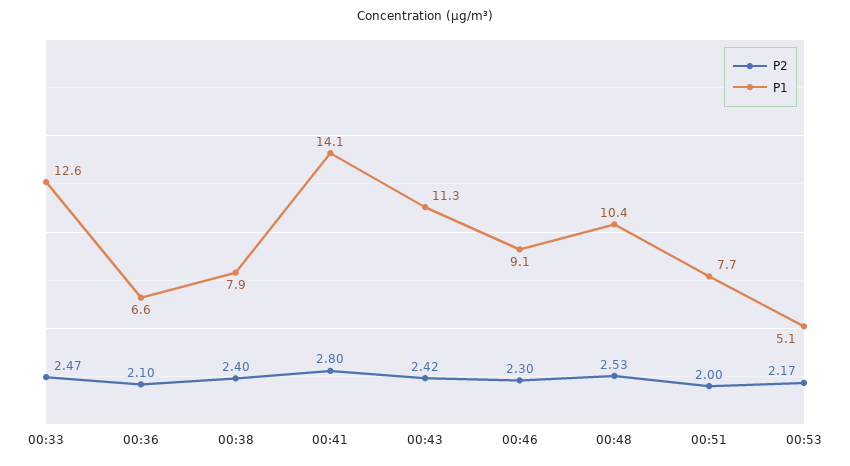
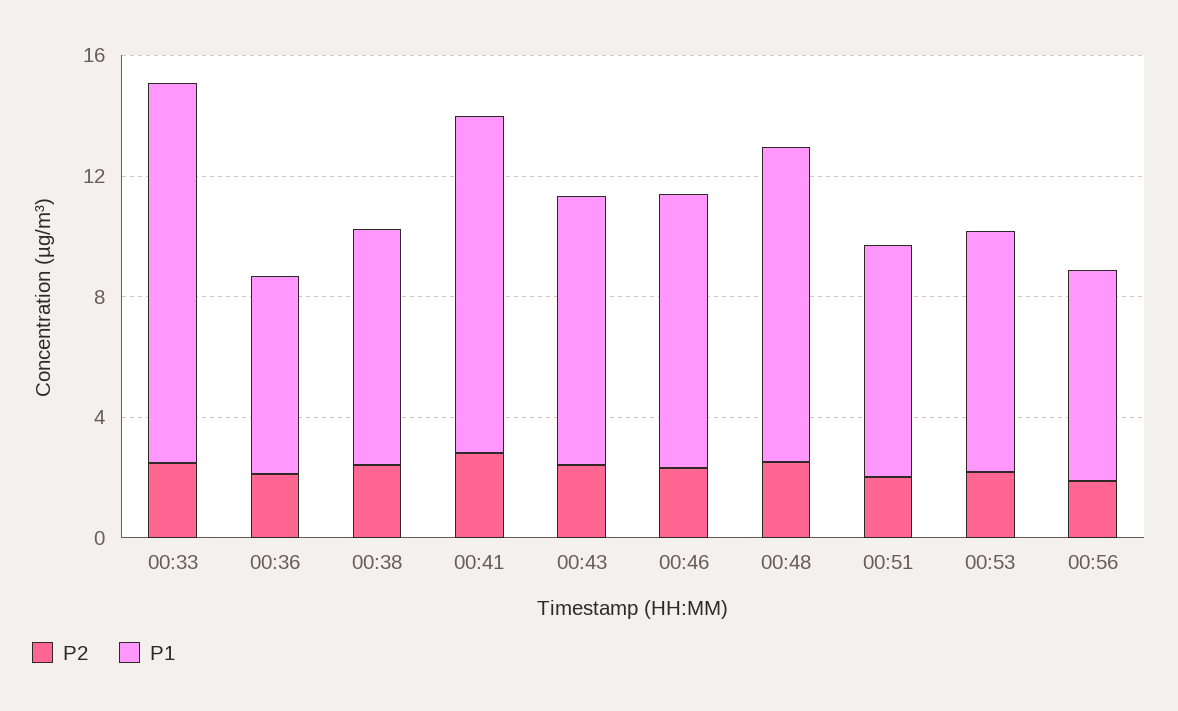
P1, 00:41: 14.1 -> 11
P1, 00:43: 11.3 -> 9
P1, 00:53: 5.1 -> 8
P2, 00:56: none -> 2
P1, 00:56: none -> 7

